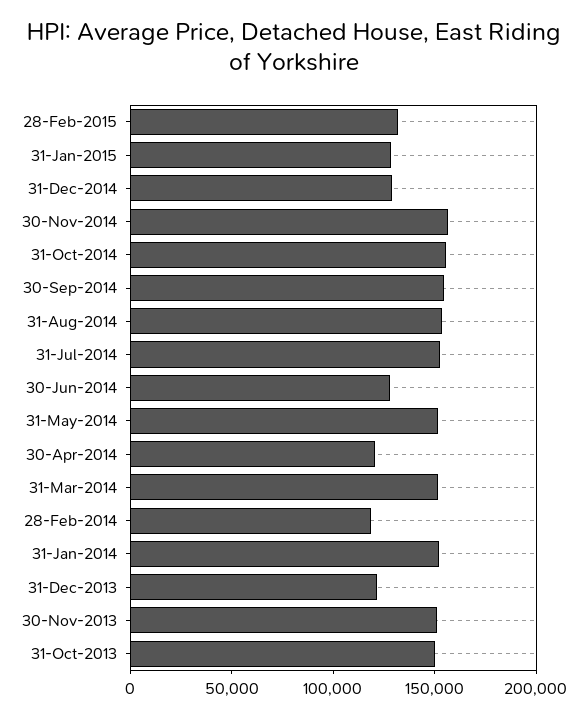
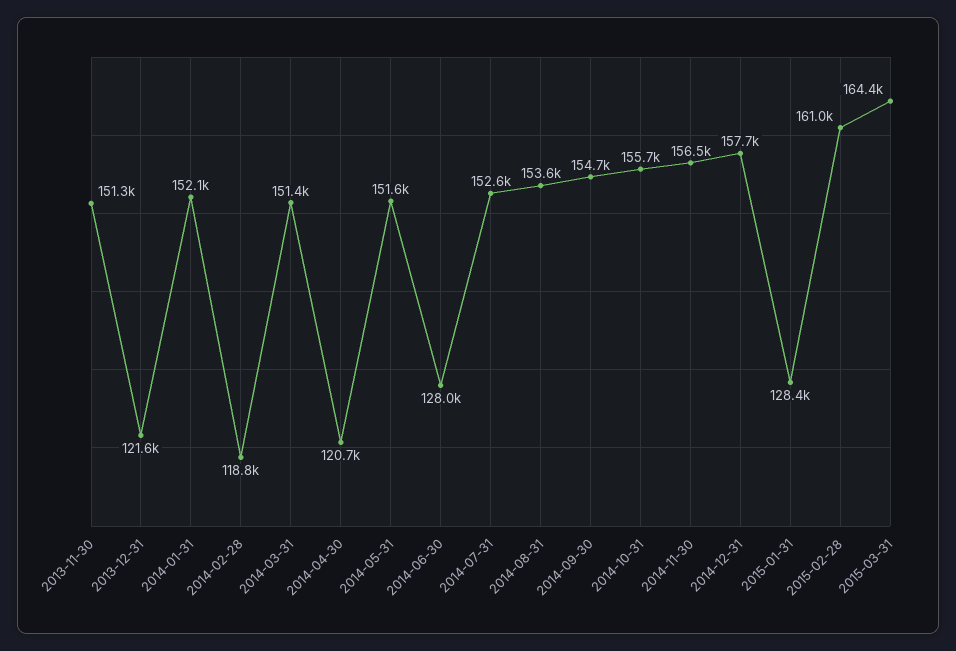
28-Feb-2015: 130000 -> 161000
31-Dec-2014: 130000 -> 157700
31-Oct-2013: 150000 -> none
2015-03-31: none -> 164400

